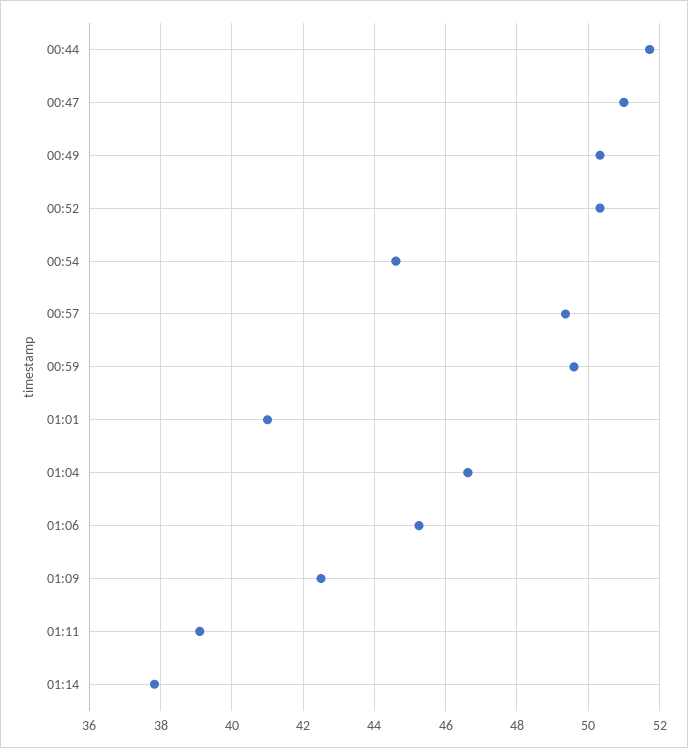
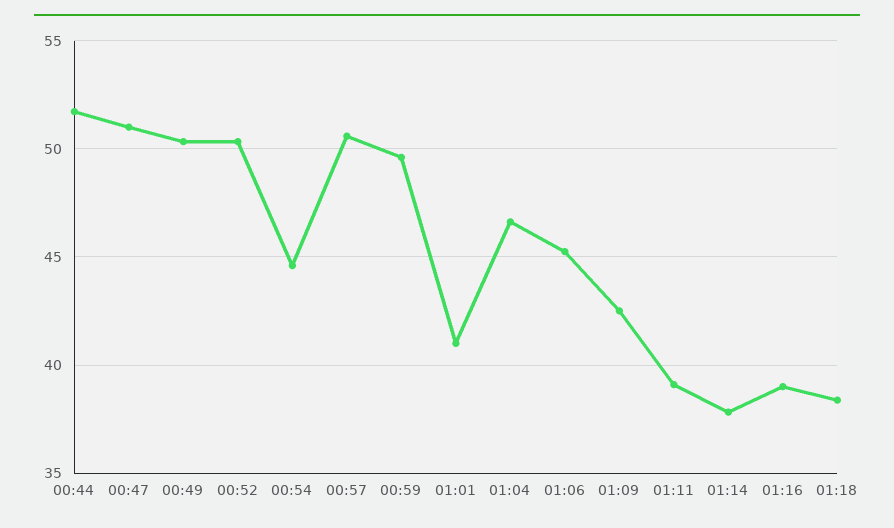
00:57: 49.4 -> 50.5
01:16: none -> 39
01:18: none -> 38.5

